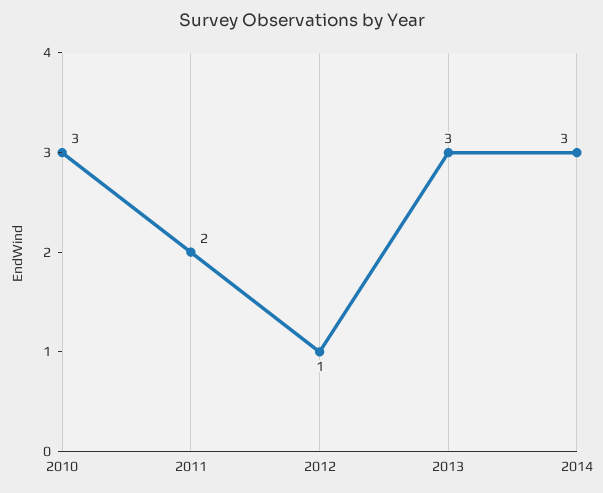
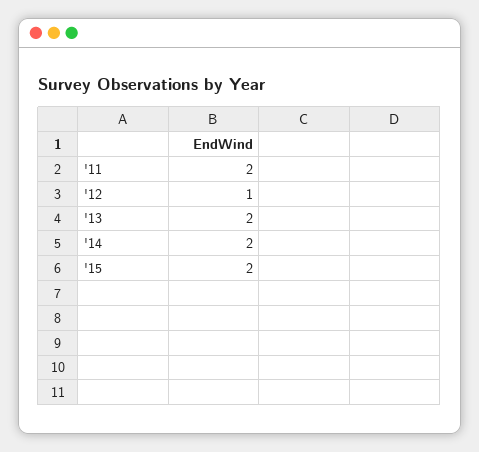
2010: 3 -> none
2013: 3 -> 2
2014: 3 -> 2
'15: none -> 2

